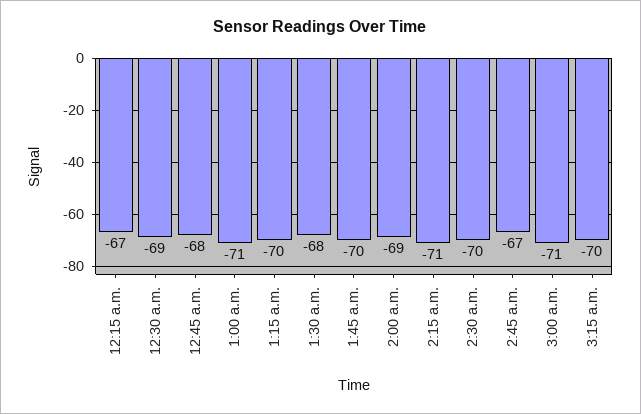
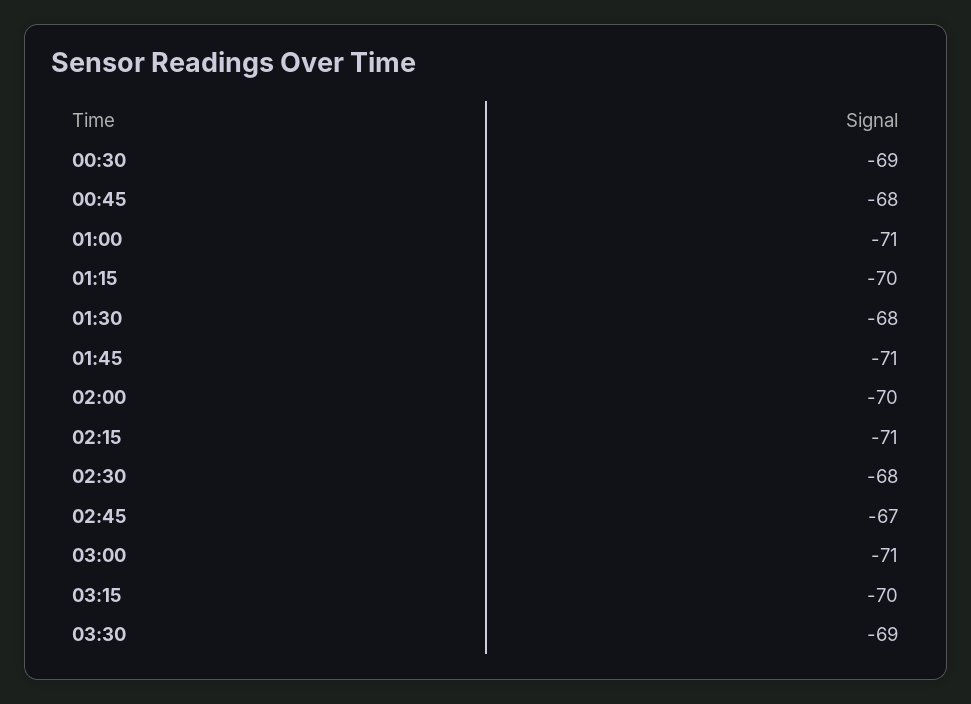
12:15 a.m.: -67 -> none
1:45 a.m.: -70 -> -71
2:00 a.m.: -69 -> -70
2:30 a.m.: -70 -> -68
03:30: none -> -69

